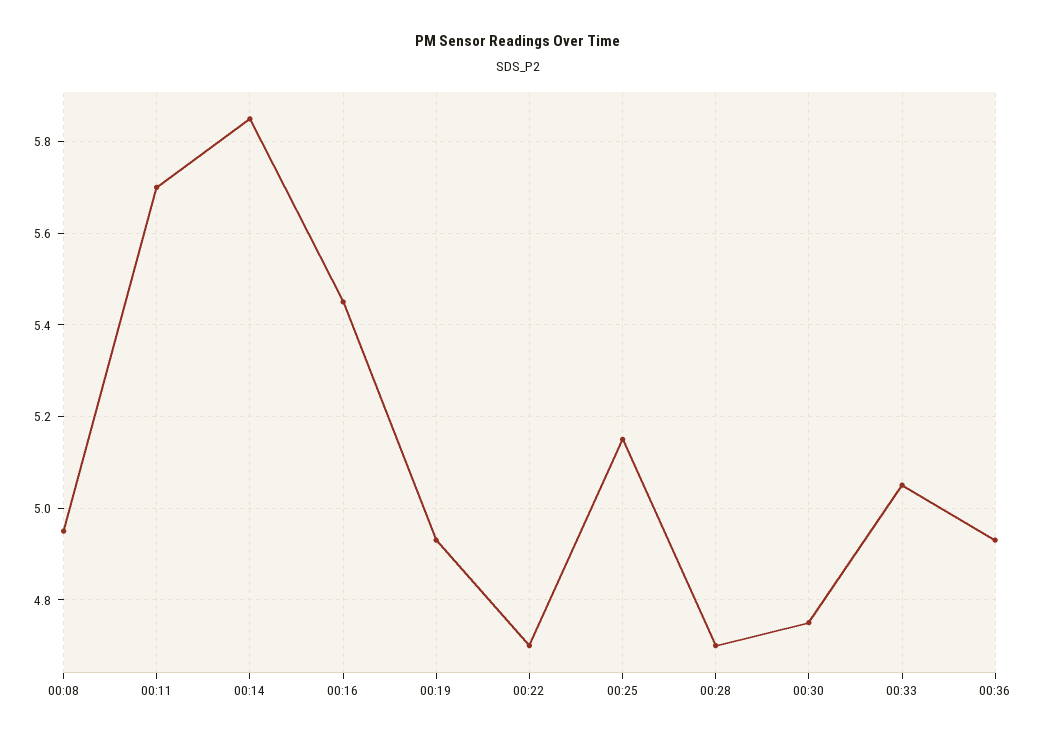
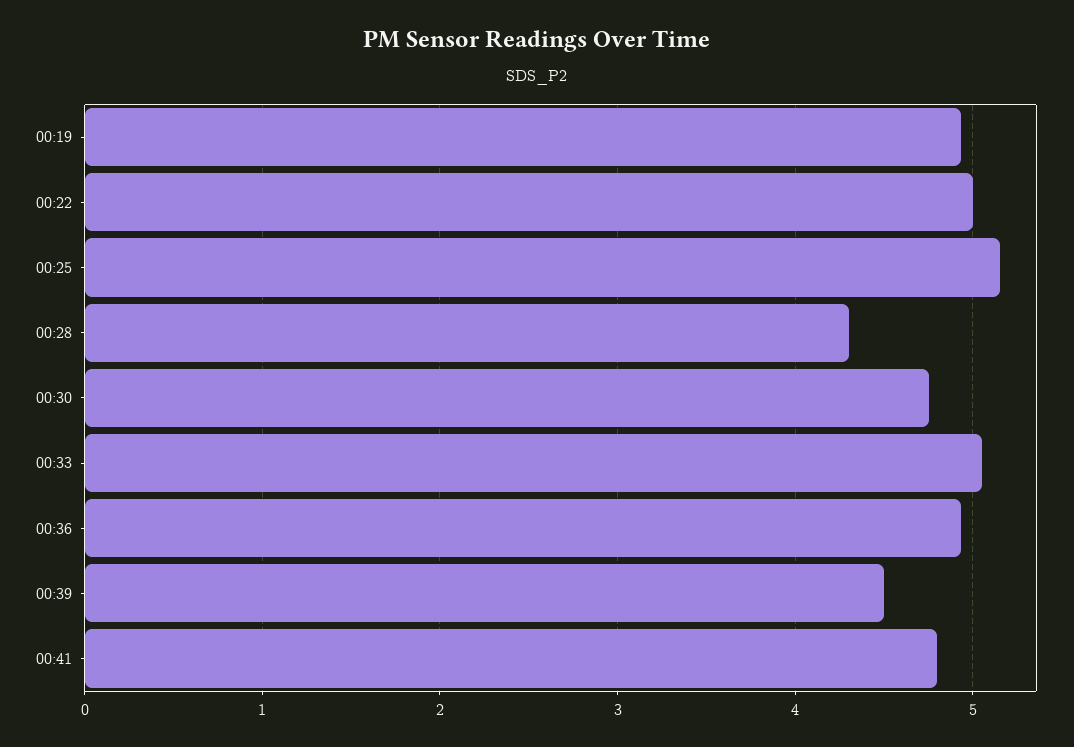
00:08: 4.95 -> none
00:11: 5.7 -> none
00:14: 5.85 -> none
00:16: 5.45 -> none
00:22: 4.7 -> 5
00:28: 4.7 -> 4.3
00:39: none -> 4.5
00:41: none -> 4.8

